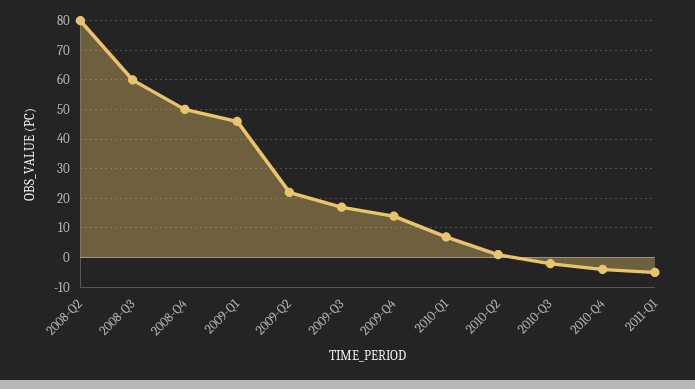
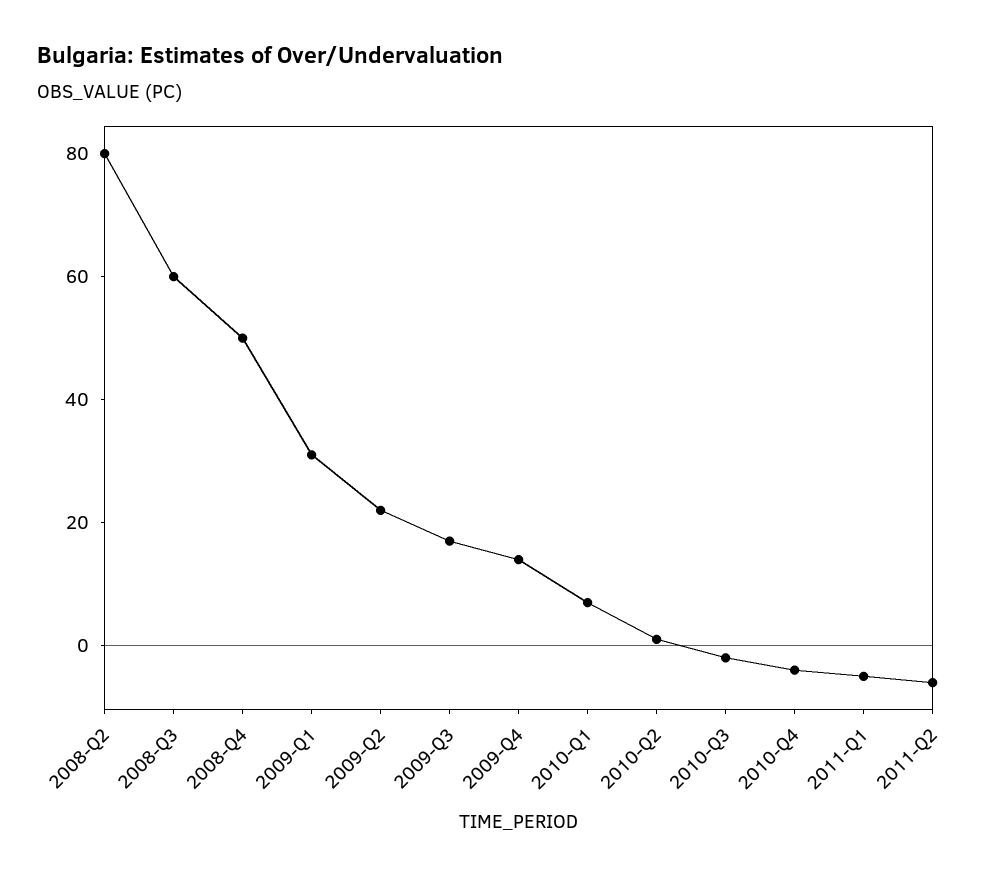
2009-Q1: 45 -> 30
2011-Q2: none -> -5

